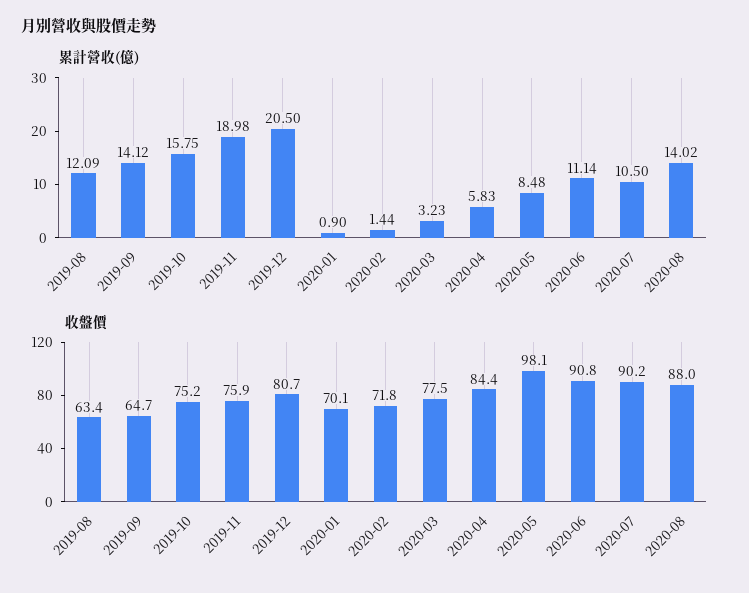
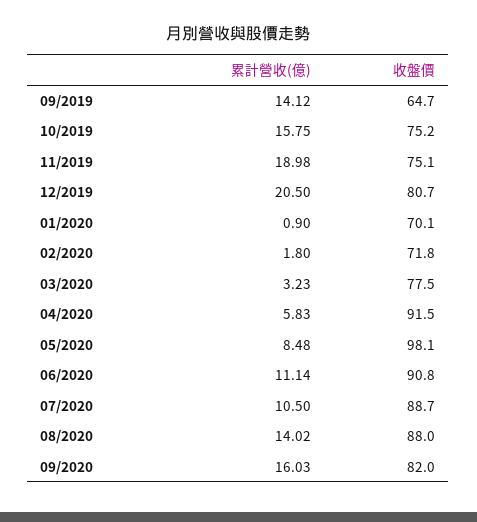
累計營收(億), 2019-08: 12.09 -> none
累計營收(億), 2020-02: 1.44 -> 1.8
收盤價, 2019-08: 63.4 -> none
收盤價, 2019-11: 75.9 -> 75.1
收盤價, 2020-04: 84.4 -> 91.5
收盤價, 2020-07: 90.2 -> 88.7
累計營收(億), 09/2020: none -> 16.03
收盤價, 09/2020: none -> 82

